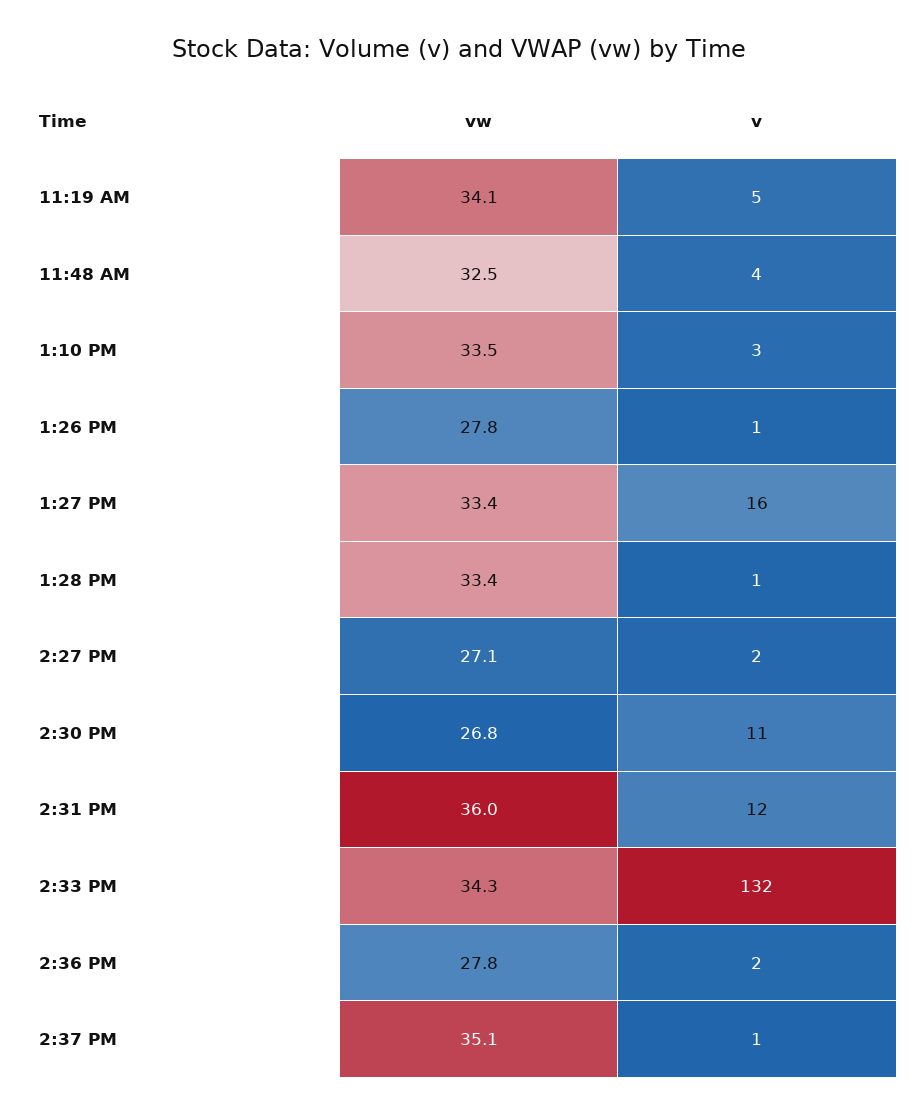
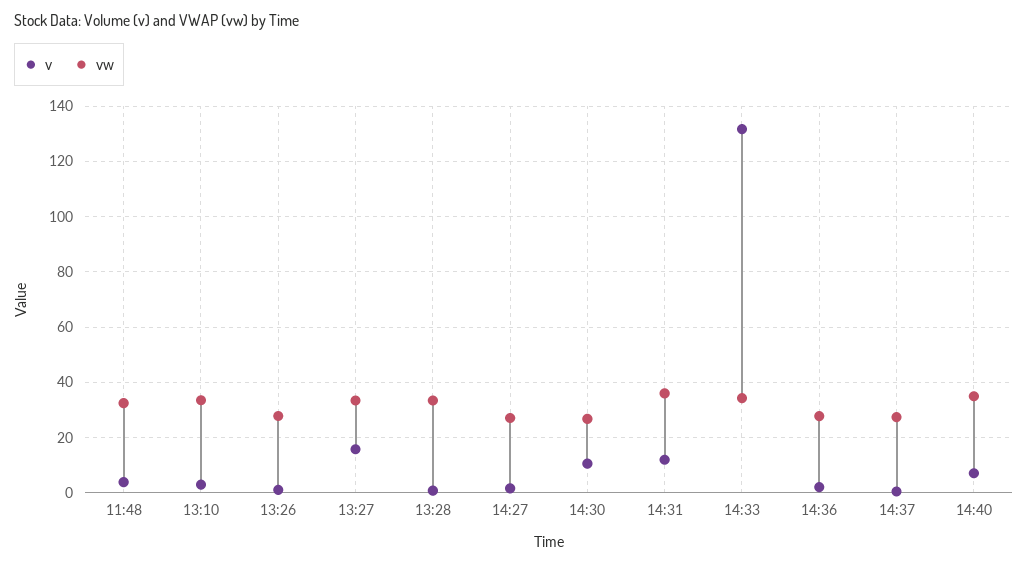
vw, 11:19 AM: 34.1 -> none
v, 11:19 AM: 5 -> none
vw, 2:37 PM: 35.1 -> 27.5
v, 14:40: none -> 7.5
vw, 14:40: none -> 35

